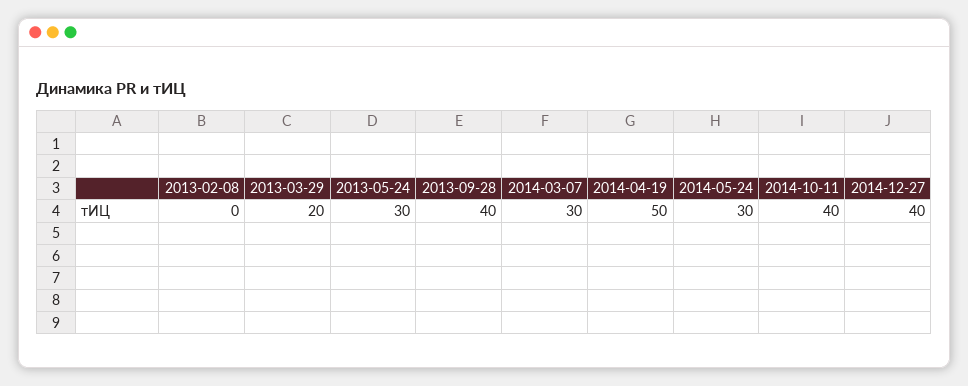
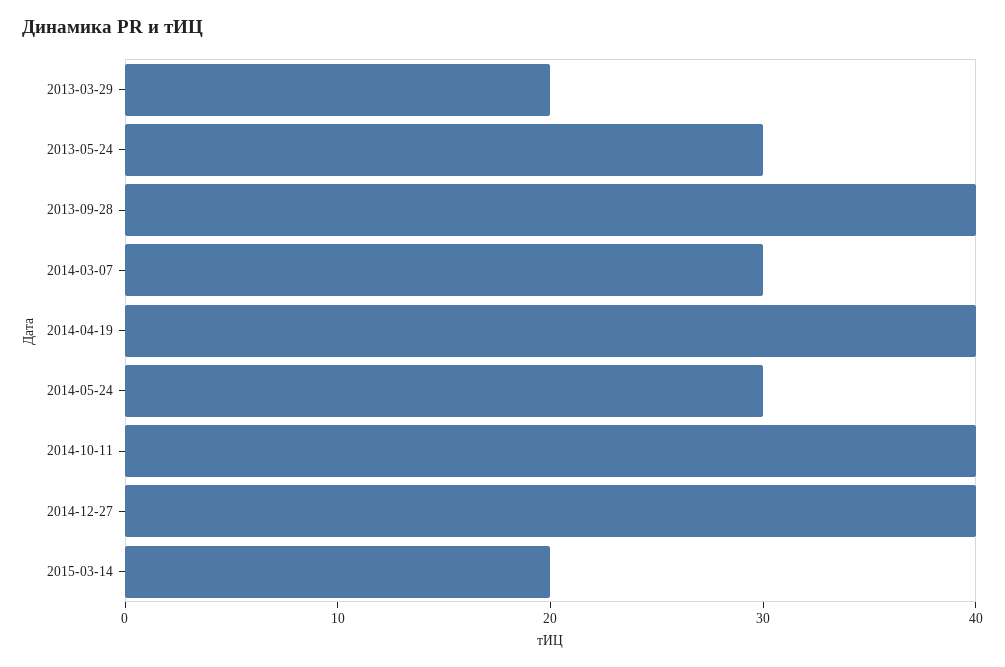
2013-02-08: 0 -> none
2014-04-19: 50 -> 40
2015-03-14: none -> 20

